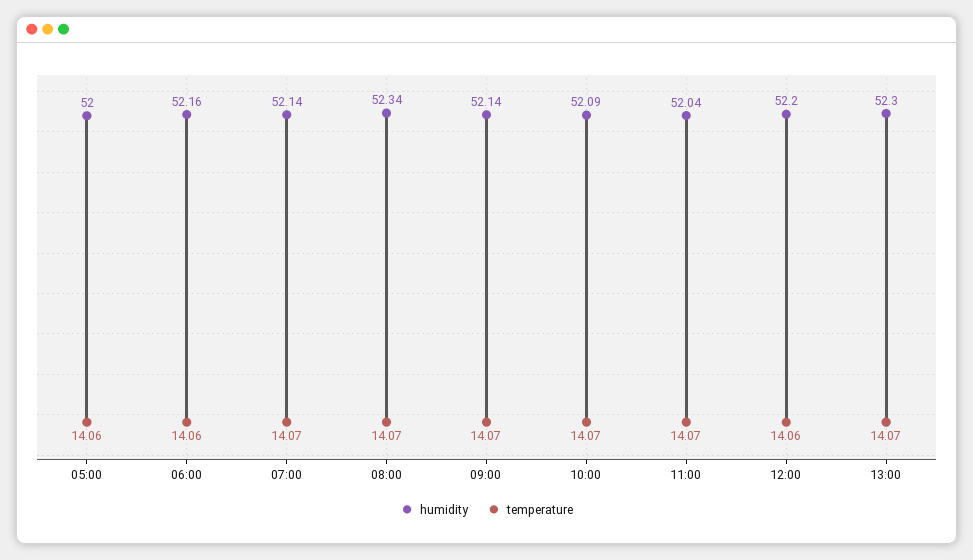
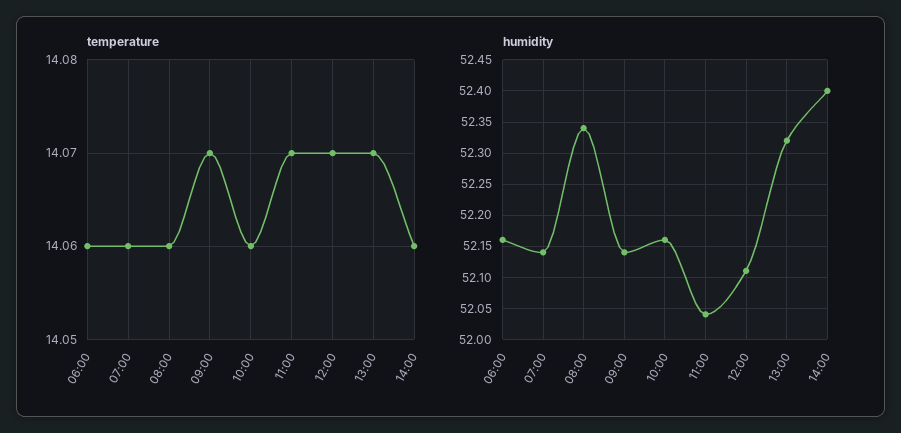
humidity, 05:00: 52 -> none
temperature, 05:00: 14.06 -> none
temperature, 07:00: 14.07 -> 14.06
temperature, 08:00: 14.07 -> 14.06
humidity, 10:00: 52.09 -> 52.16
temperature, 10:00: 14.07 -> 14.06
humidity, 12:00: 52.2 -> 52.11
temperature, 12:00: 14.06 -> 14.07
humidity, 13:00: 52.3 -> 52.32
temperature, 14:00: none -> 14.06
humidity, 14:00: none -> 52.4

